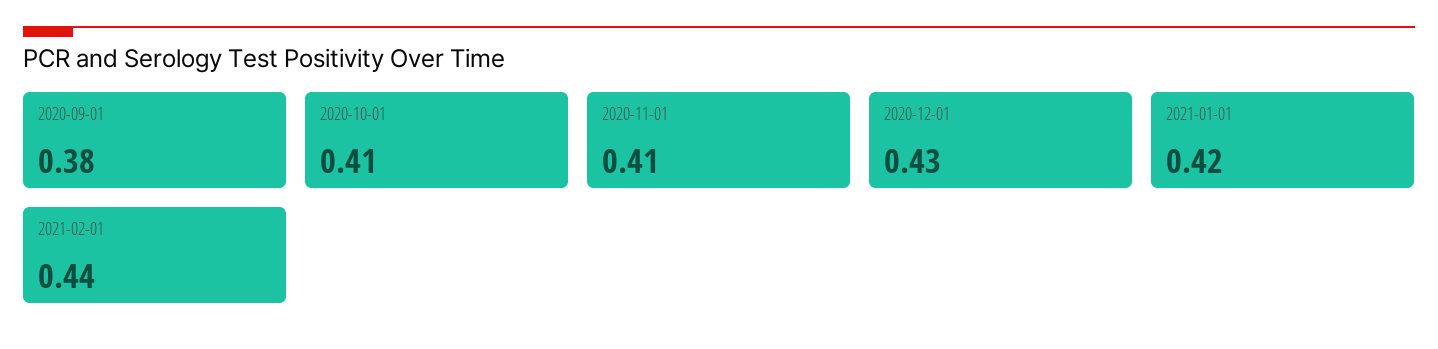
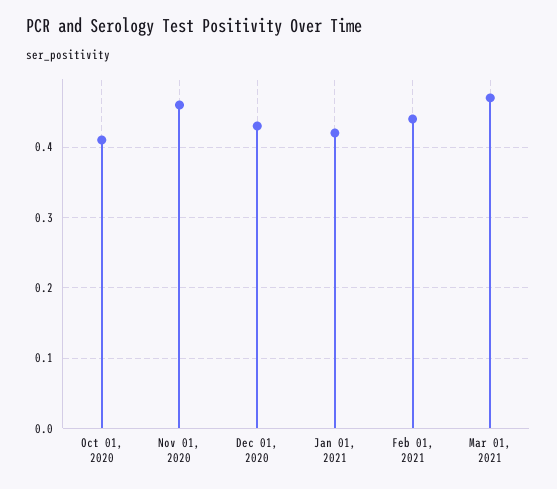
2020-09-01: 0.38 -> none
2020-11-01: 0.41 -> 0.46
Mar 01, 2021: none -> 0.47

